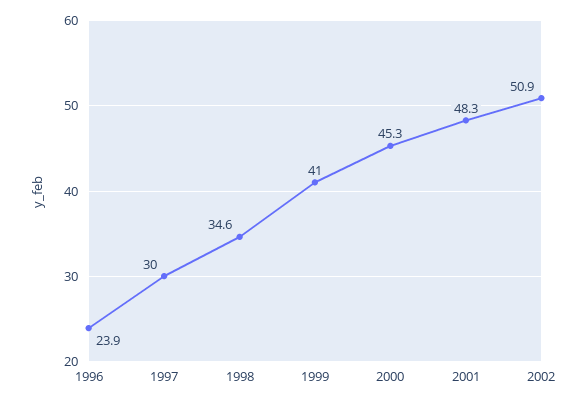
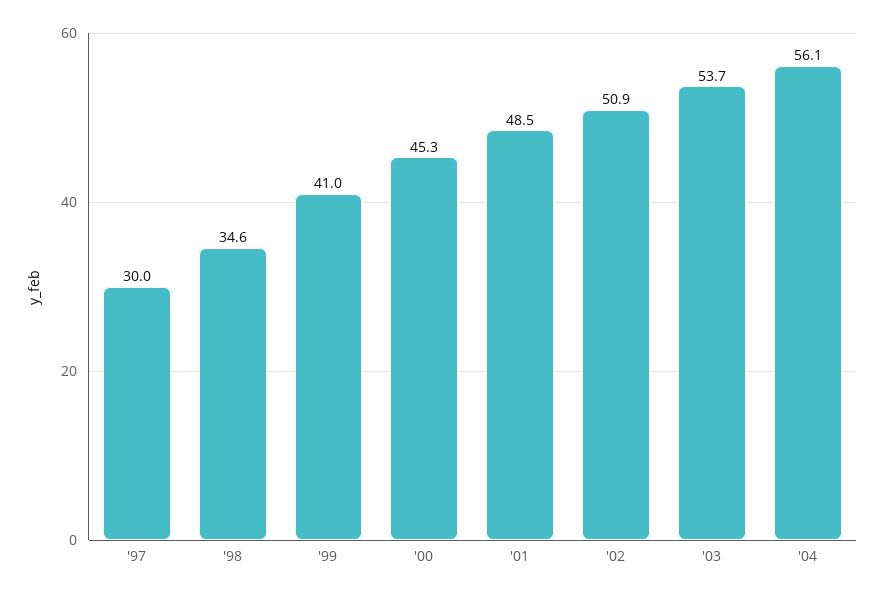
1996: 23.9 -> none
2001: 48.3 -> 48.5
'03: none -> 53.7
'04: none -> 56.1

